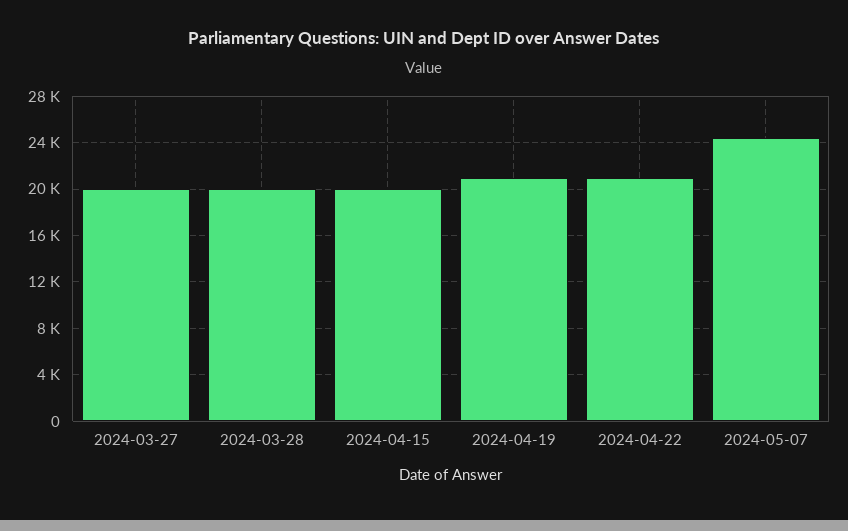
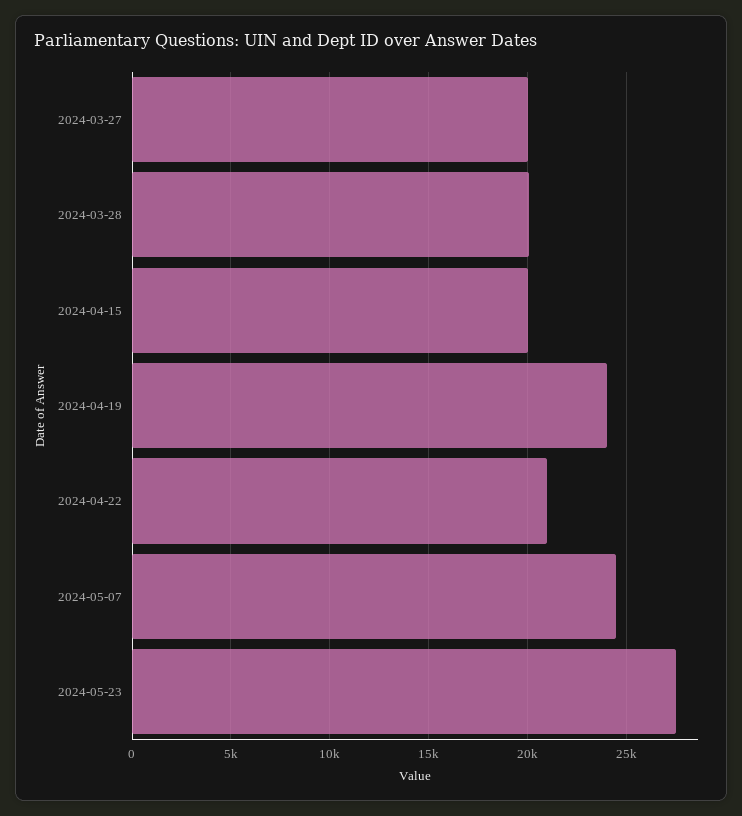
2024-04-19: 21000 -> 24000
2024-05-23: none -> 27500

